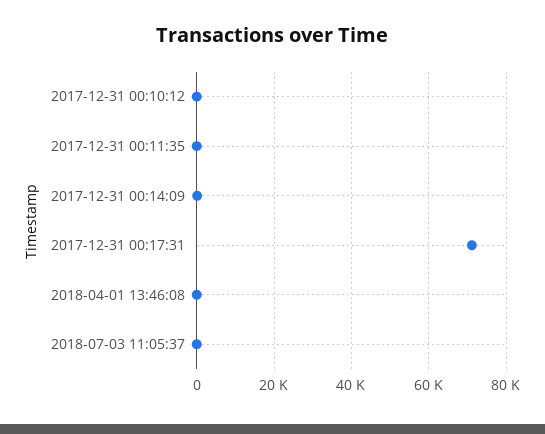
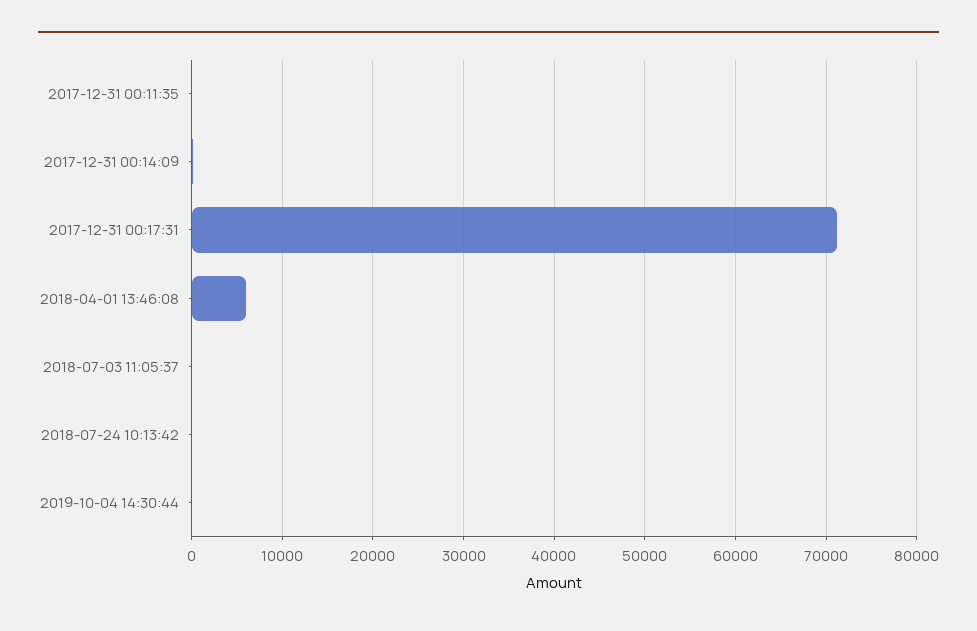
2017-12-31 00:10:12: 0 -> none
2018-04-01 13:46:08: 0 -> 6000
2018-07-24 10:13:42: none -> 0
2019-10-04 14:30:44: none -> 0

